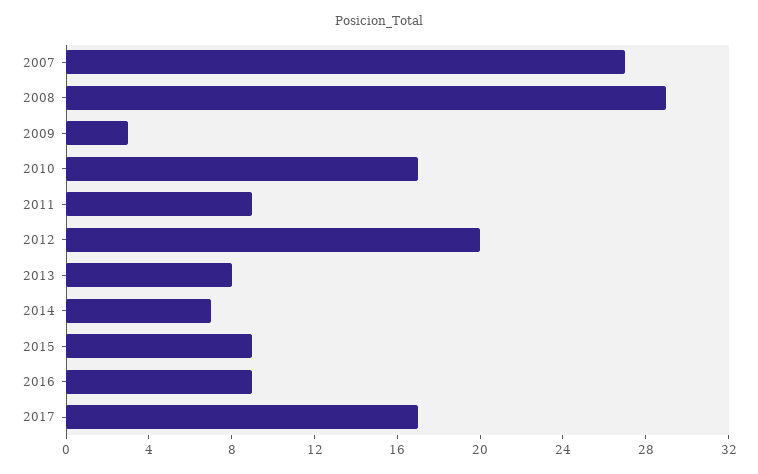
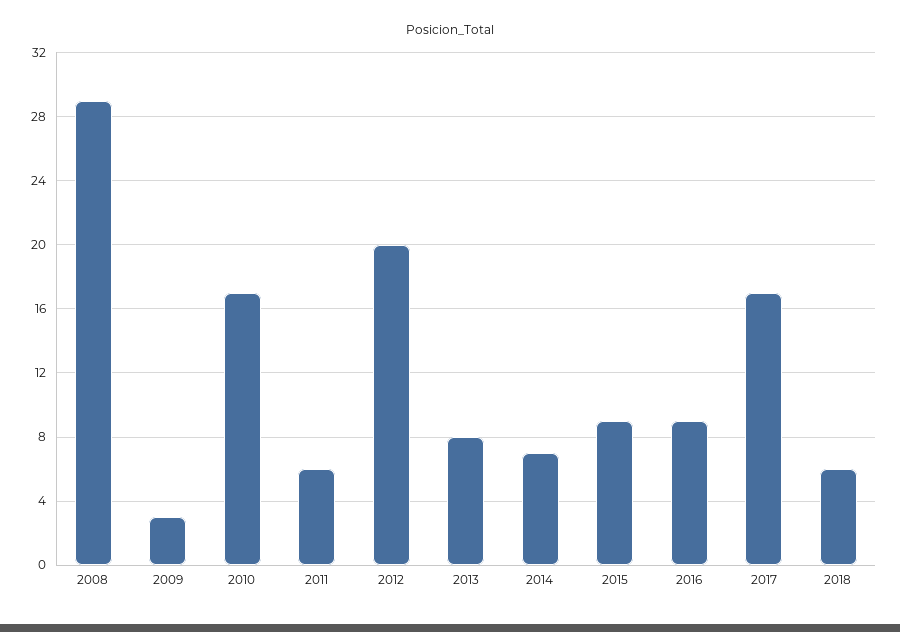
2007: 27 -> none
2011: 9 -> 6
2018: none -> 6

